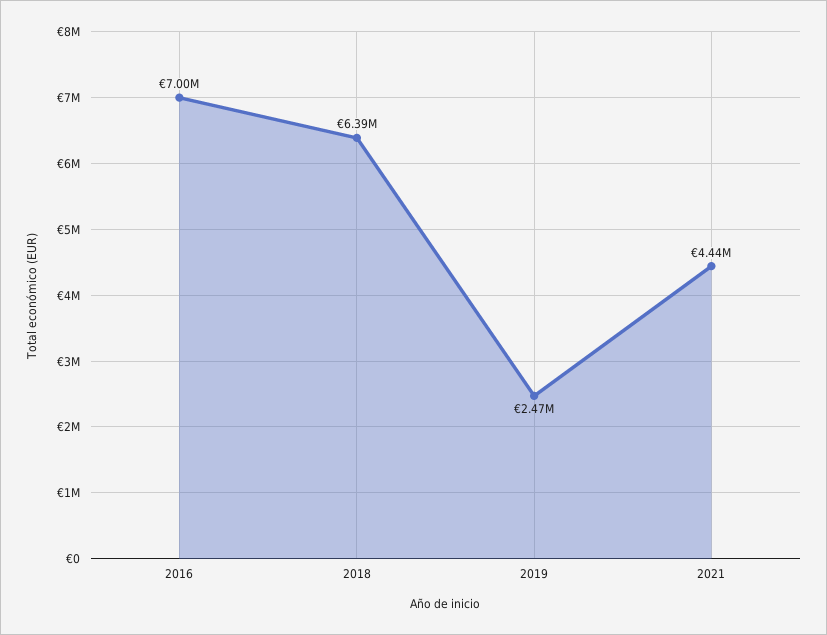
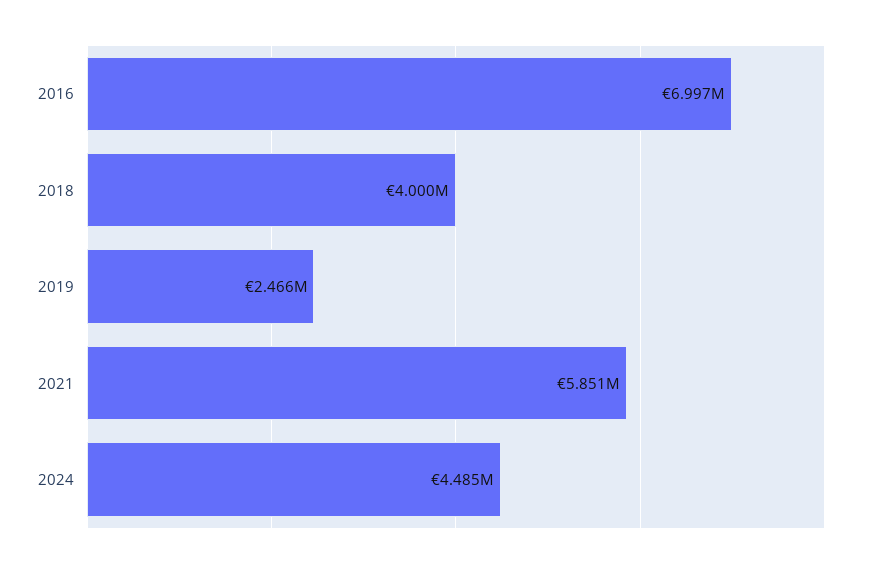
2018: 6390000 -> 4000000
2021: 4440000 -> 5851000
2024: none -> 4485000

